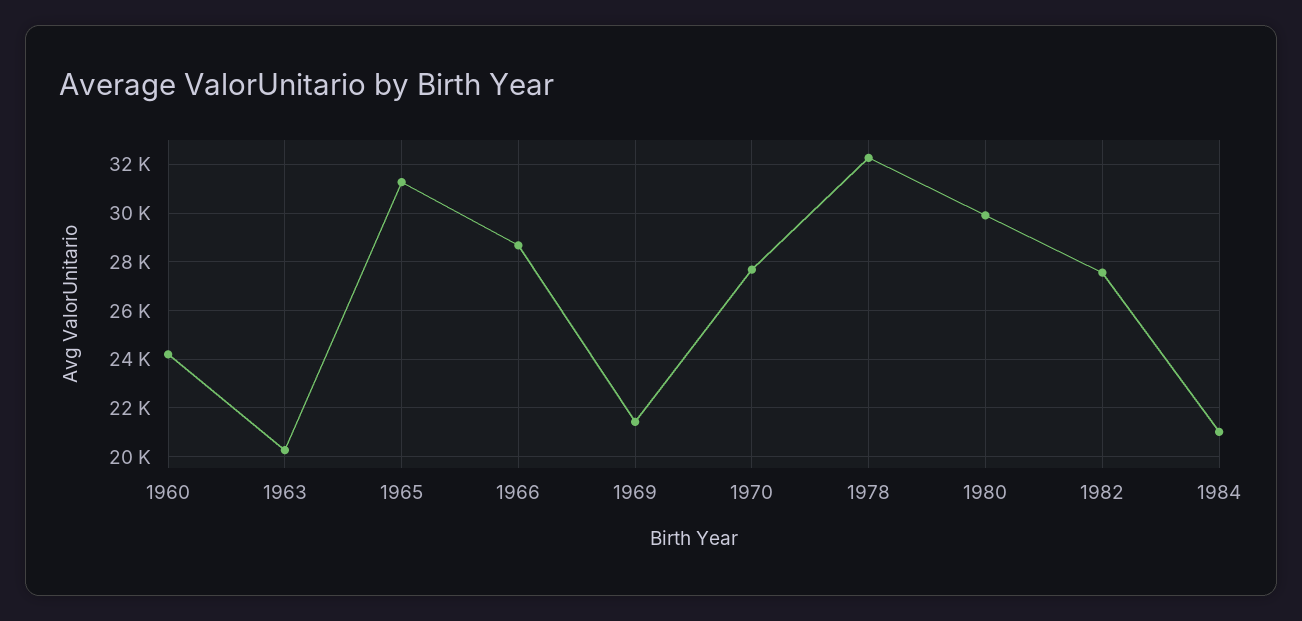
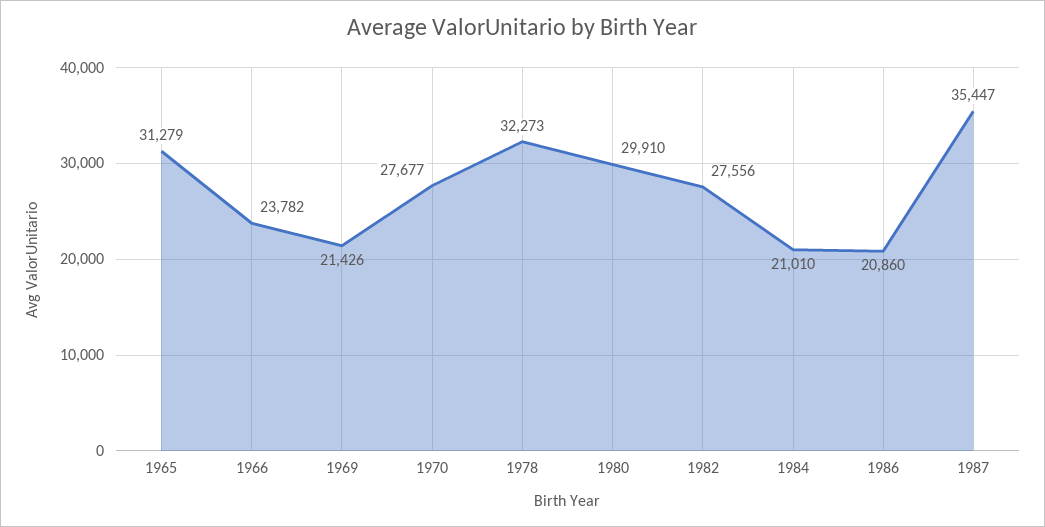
1960: 24250 -> none
1963: 20250 -> none
1966: 28750 -> 23782
1986: none -> 20860
1987: none -> 35447

